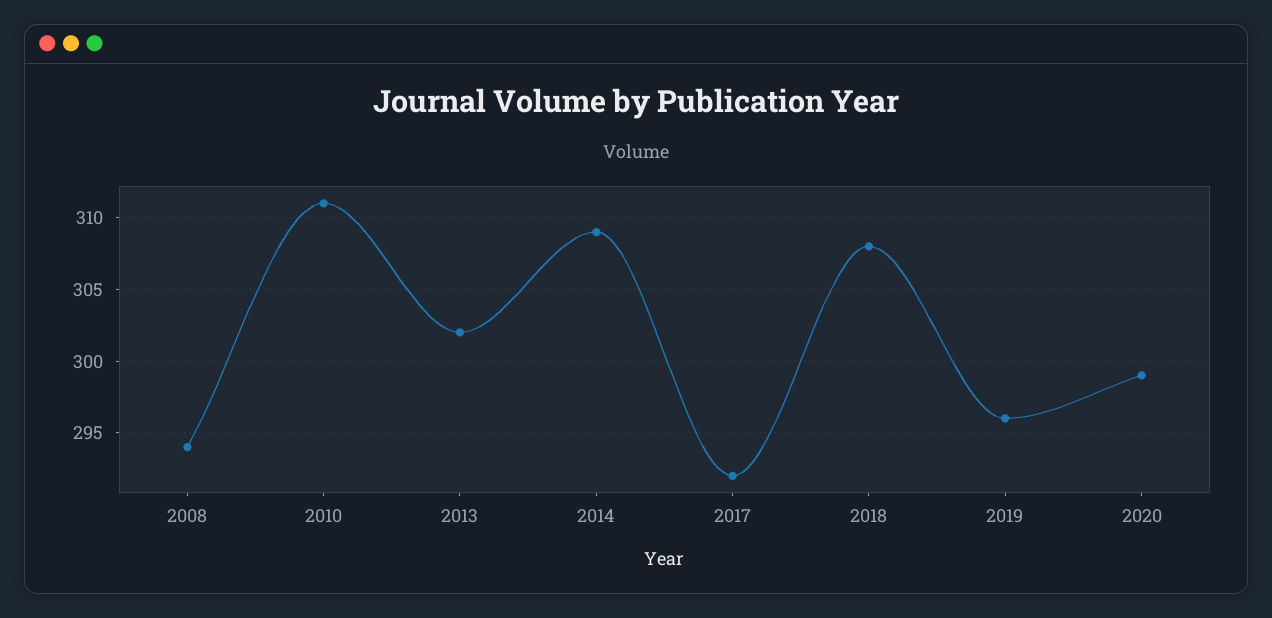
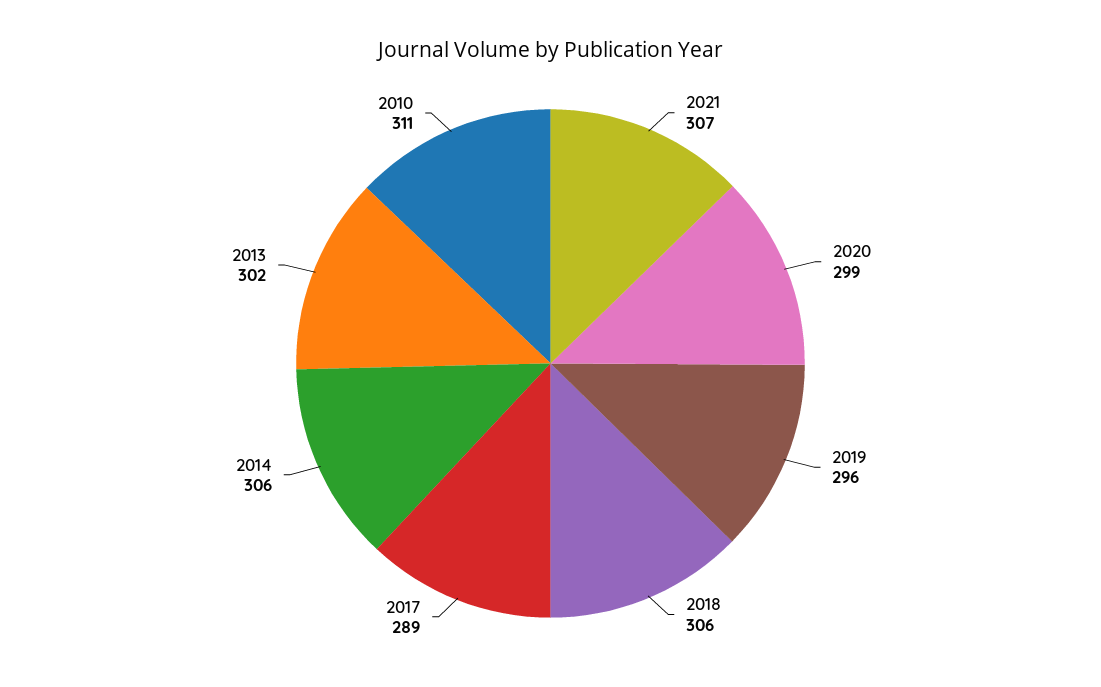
2008: 294 -> none
2014: 309 -> 306
2017: 292 -> 289
2018: 308 -> 306
2021: none -> 307

